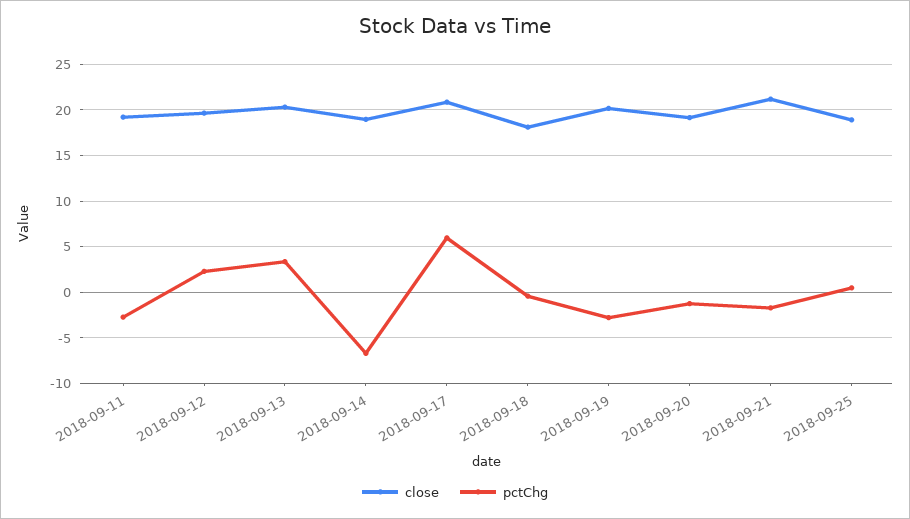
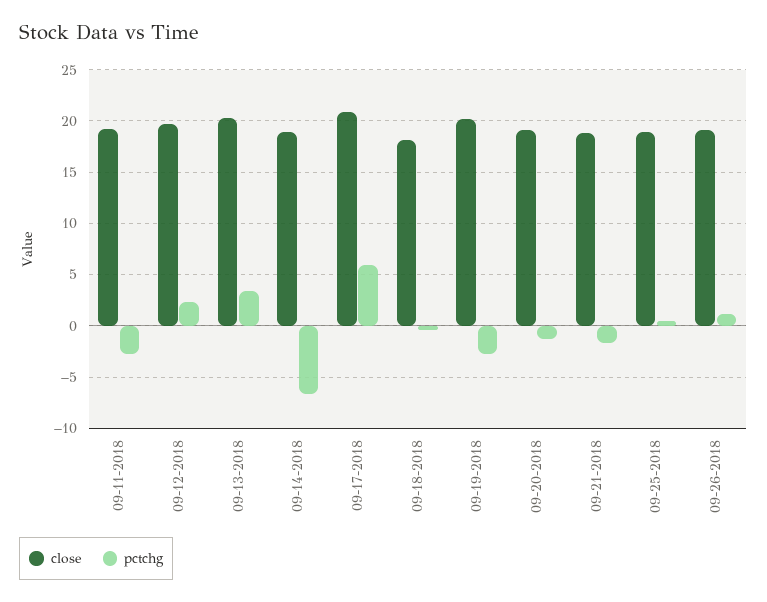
close, 2018-09-21: 21 -> 19
close, 09-26-2018: none -> 19
pctChg, 09-26-2018: none -> 1

